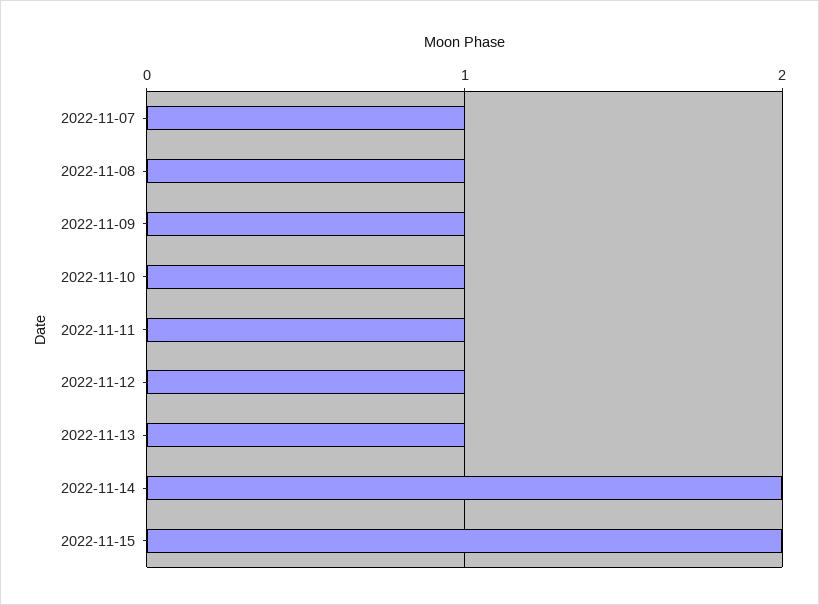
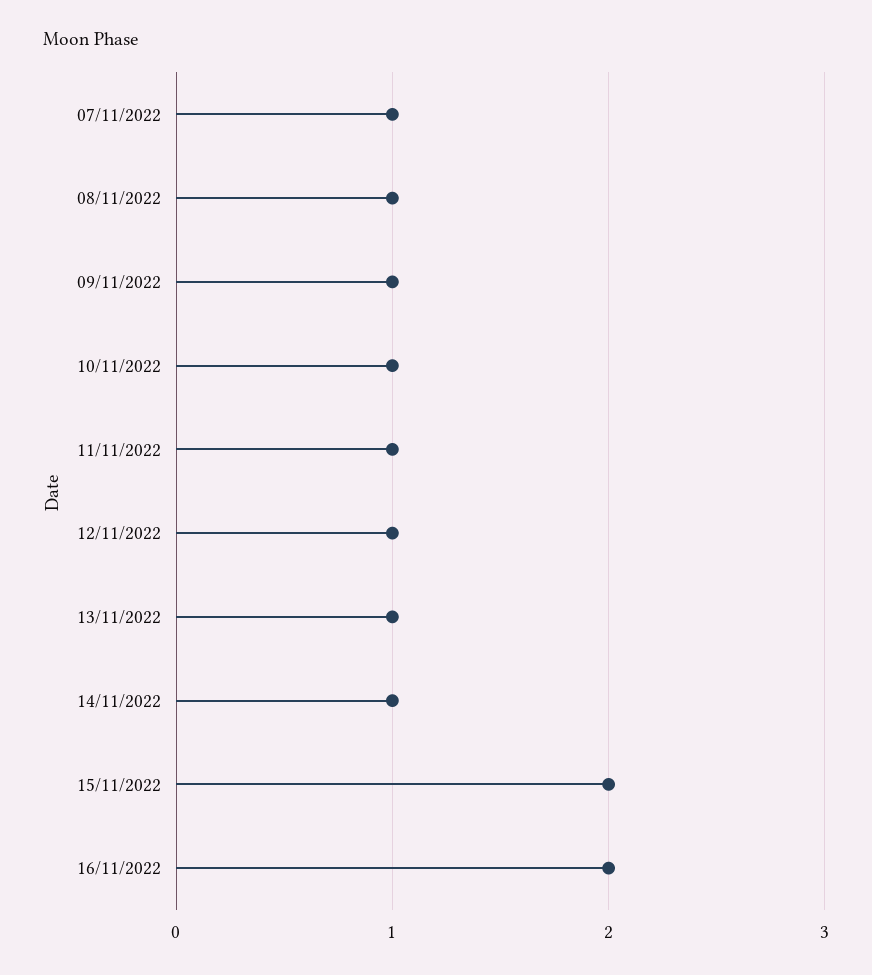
2022-11-14: 2 -> 1
16/11/2022: none -> 2

